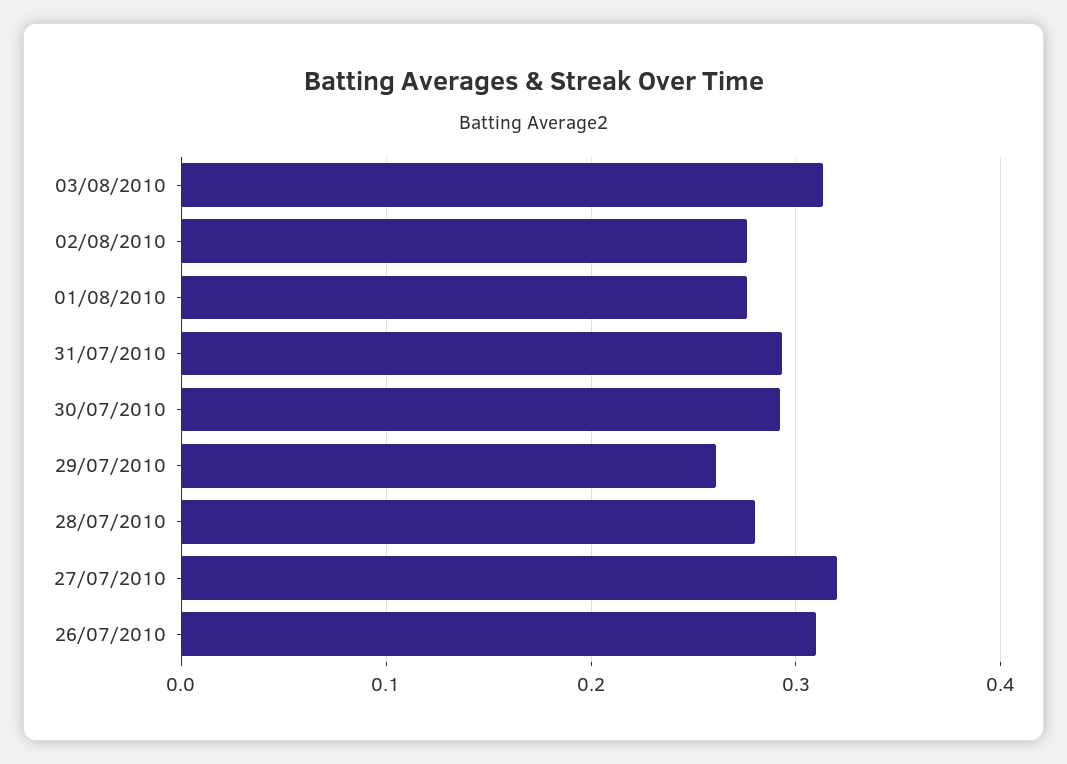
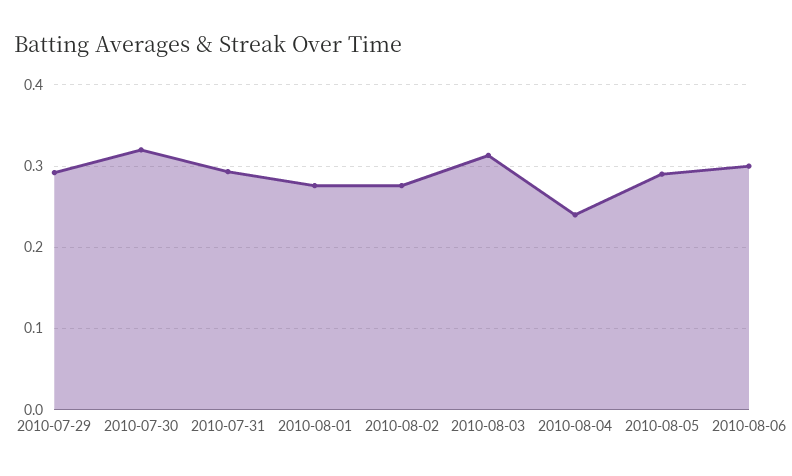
30/07/2010: 0.29 -> 0.32
29/07/2010: 0.26 -> 0.29
28/07/2010: 0.28 -> none
27/07/2010: 0.32 -> none
26/07/2010: 0.31 -> none
2010-08-04: none -> 0.24
2010-08-05: none -> 0.29
2010-08-06: none -> 0.3

